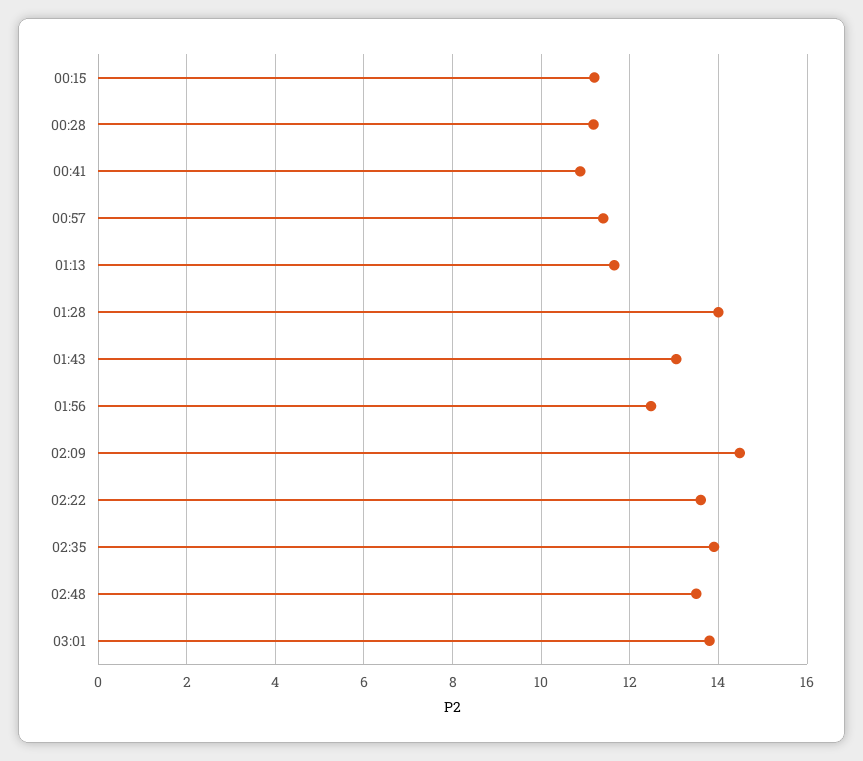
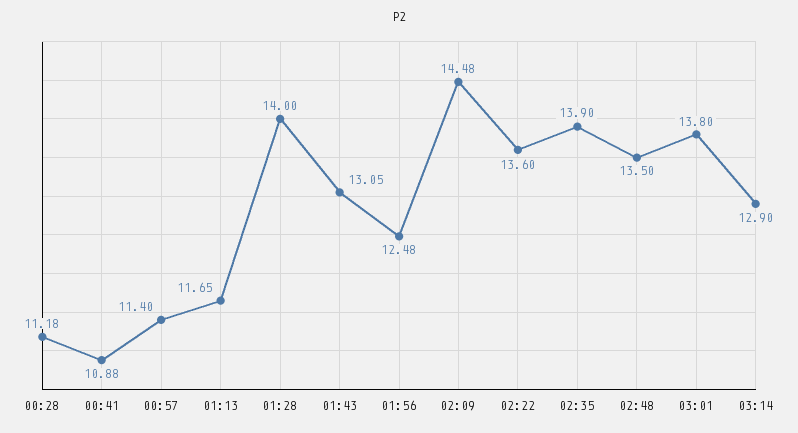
00:15: 11.2 -> none
03:14: none -> 12.9

